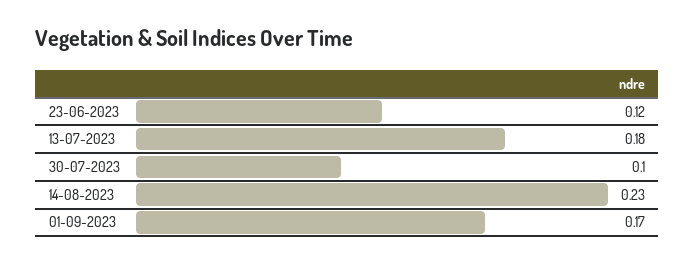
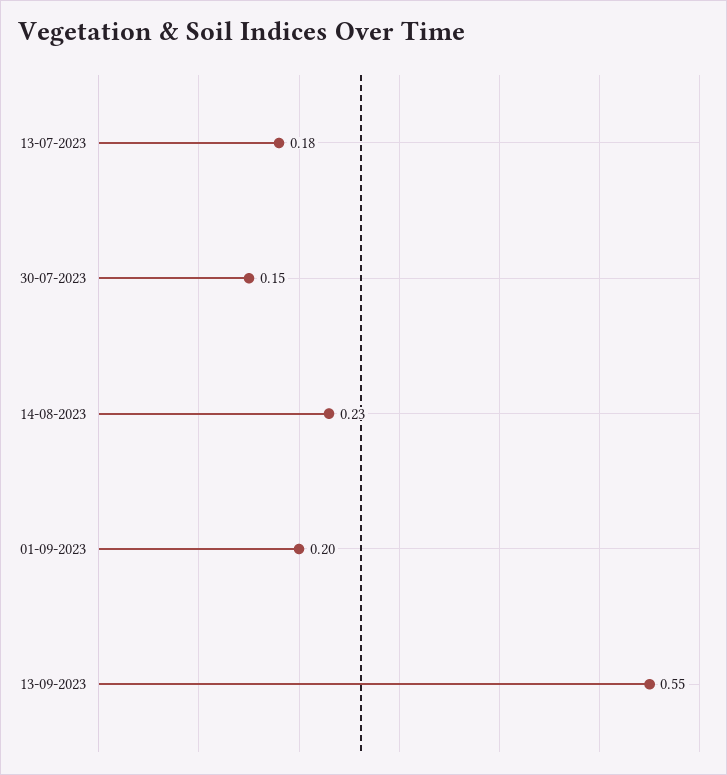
23-06-2023: 0.12 -> none
30-07-2023: 0.1 -> 0.15
01-09-2023: 0.17 -> 0.2
13-09-2023: none -> 0.55

